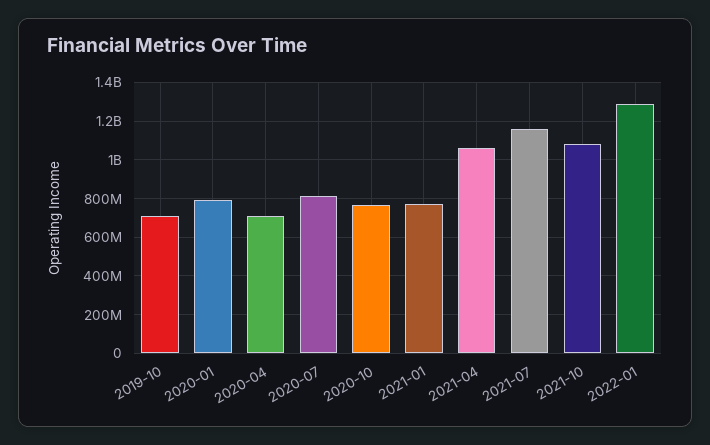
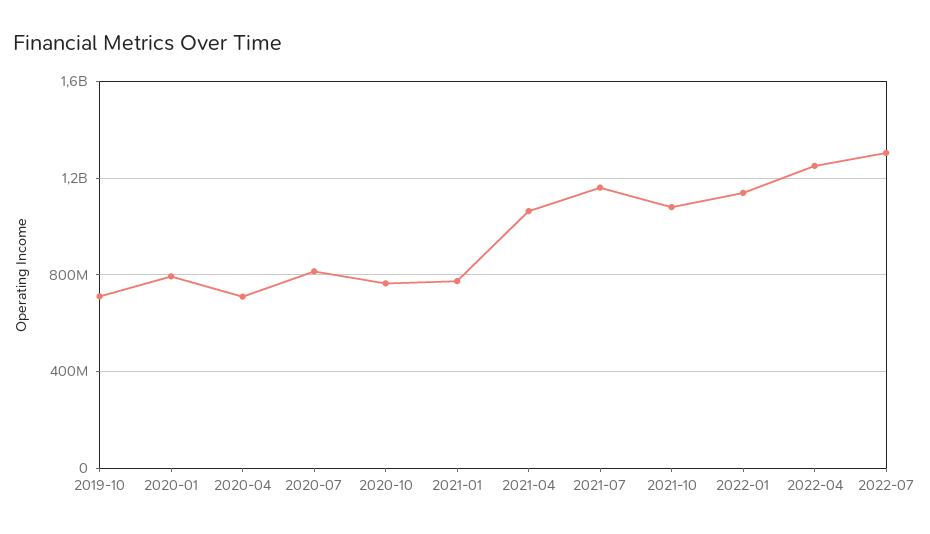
2022-01: 1300000000 -> 1150000000
2022-04: none -> 1250000000
2022-07: none -> 1300000000

